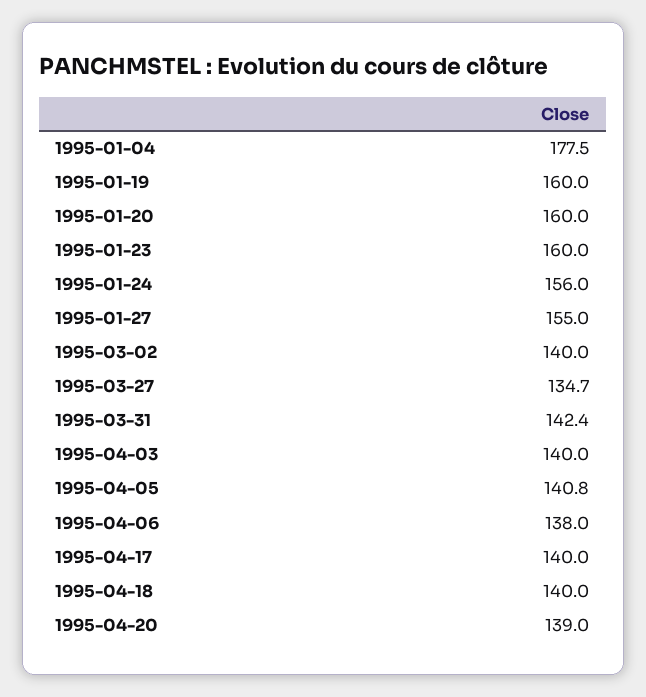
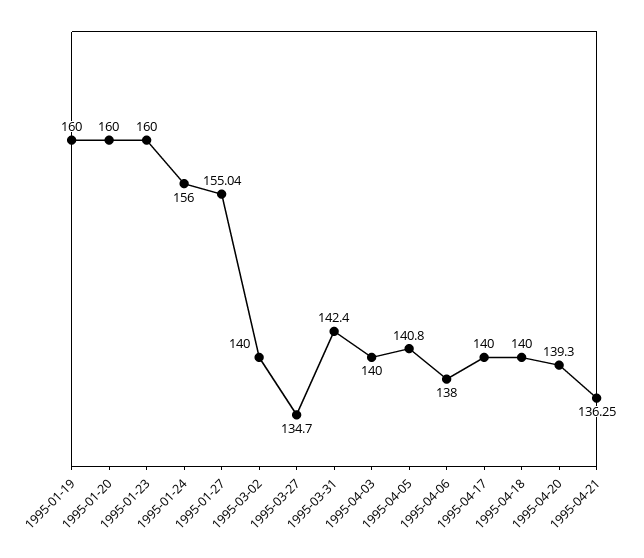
1995-01-04: 177.5 -> none
1995-01-27: 155 -> 155.04
1995-04-20: 139 -> 139.3
1995-04-21: none -> 136.25

